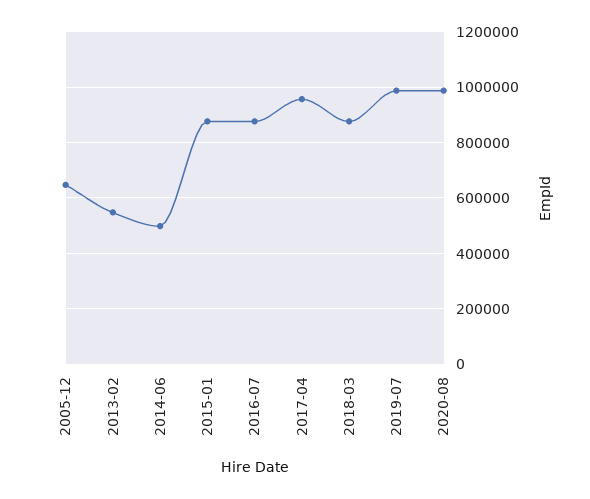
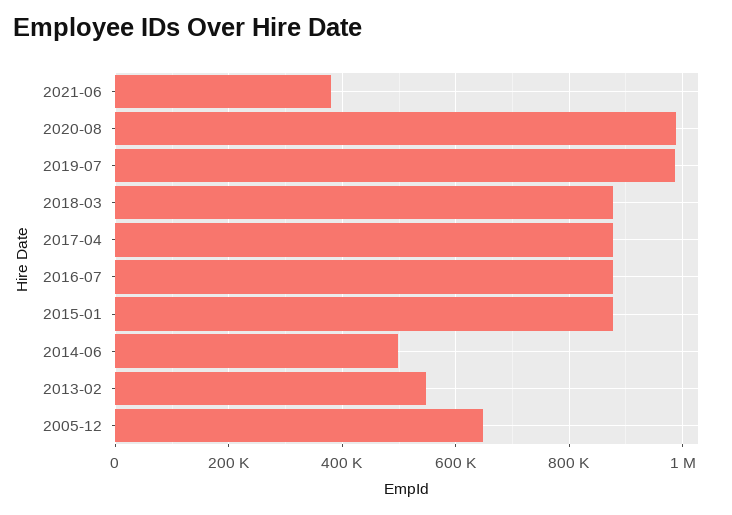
2017-04: 950000 -> 880000
2021-06: none -> 380000

